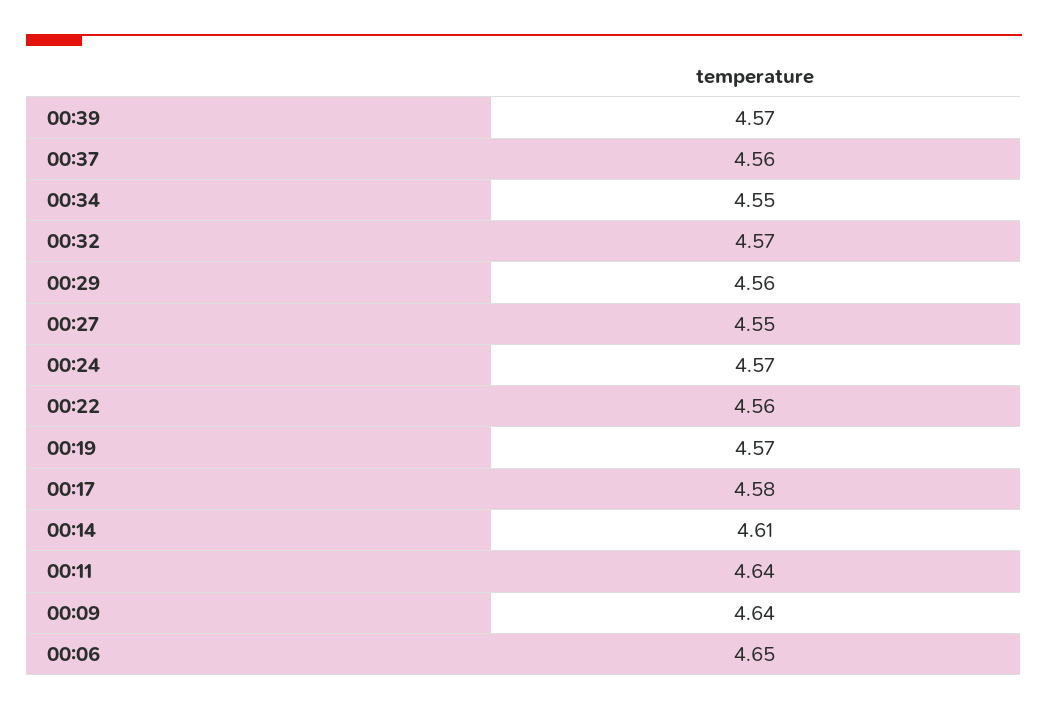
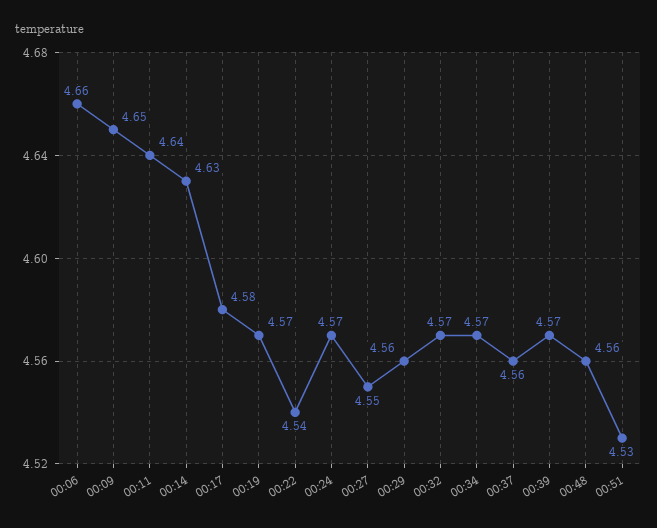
00:34: 4.55 -> 4.57
00:22: 4.56 -> 4.54
00:14: 4.61 -> 4.63
00:09: 4.64 -> 4.65
00:06: 4.65 -> 4.66
00:48: none -> 4.56
00:51: none -> 4.53

